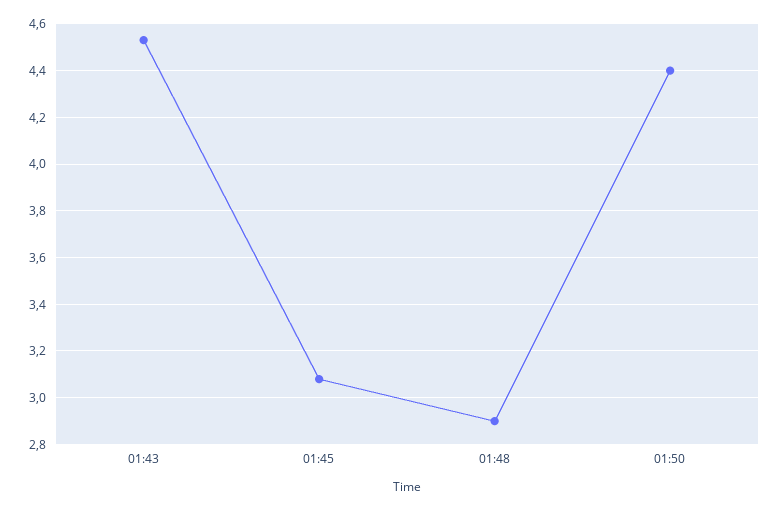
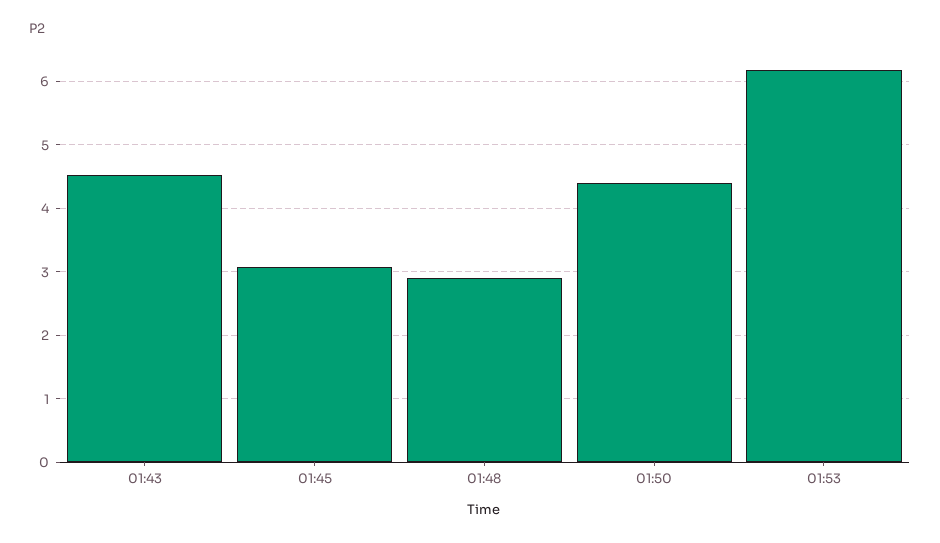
01:53: none -> 6.2

